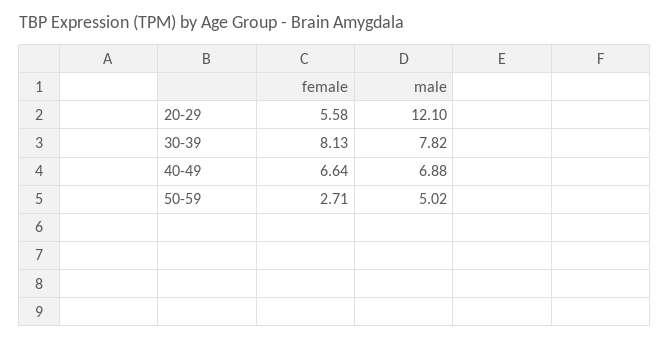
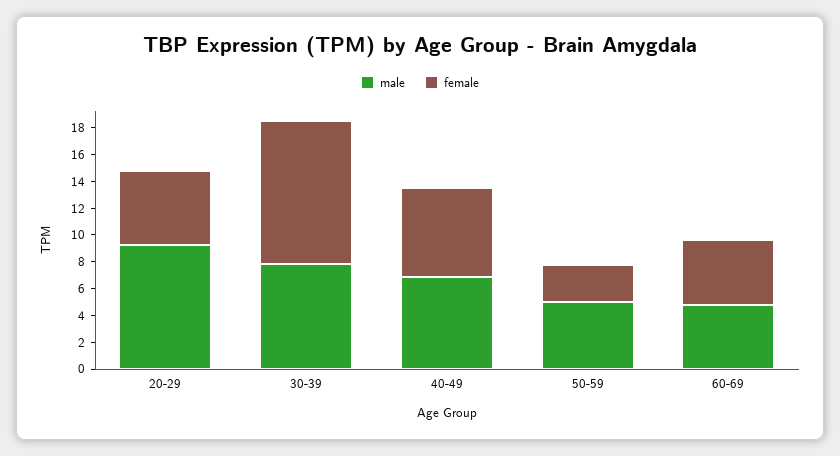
male, 20-29: 12.1 -> 9
female, 30-39: 8.13 -> 11
male, 60-69: none -> 5
female, 60-69: none -> 5

